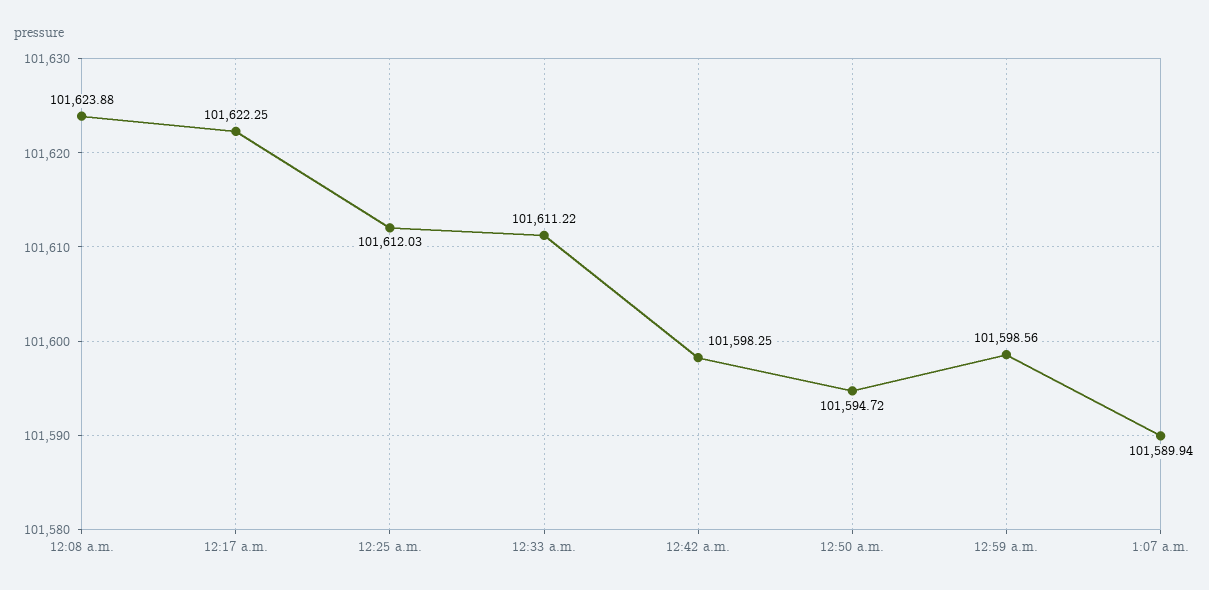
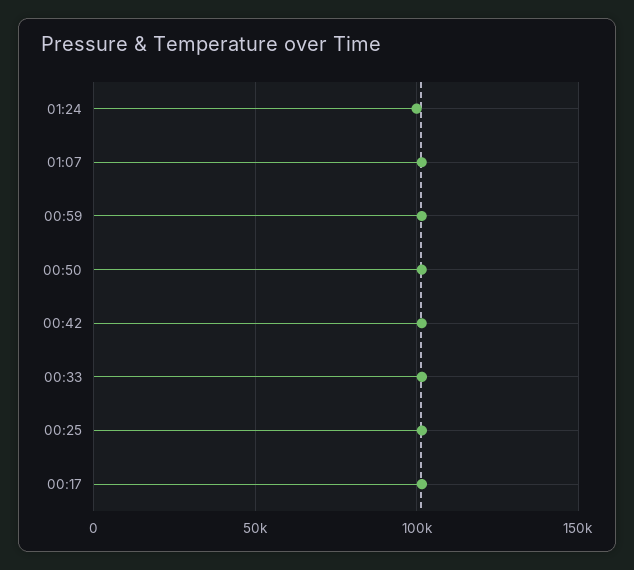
12:08 a.m.: 101623.88 -> none
01:24: none -> 100000

